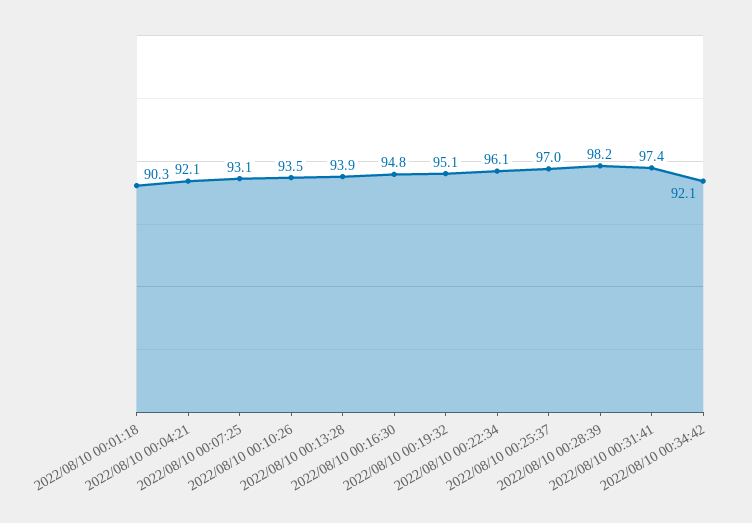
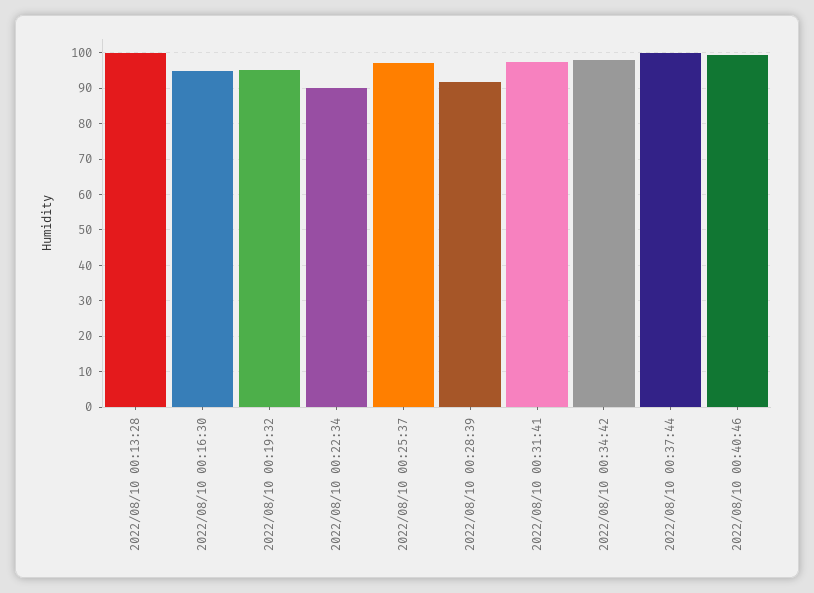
2022/08/10 00:01:18: 90.3 -> none
2022/08/10 00:04:21: 92.1 -> none
2022/08/10 00:07:25: 93.1 -> none
2022/08/10 00:10:26: 93.5 -> none
2022/08/10 00:13:28: 93.9 -> 100
2022/08/10 00:22:34: 96.1 -> 90
2022/08/10 00:28:39: 98.2 -> 92
2022/08/10 00:34:42: 92.1 -> 98
2022/08/10 00:37:44: none -> 100
2022/08/10 00:40:46: none -> 100

